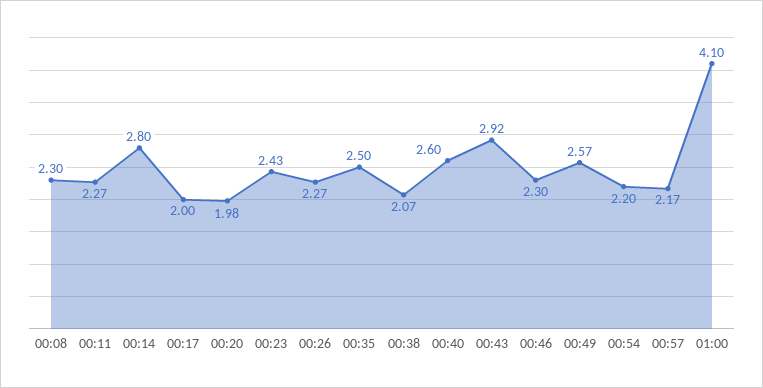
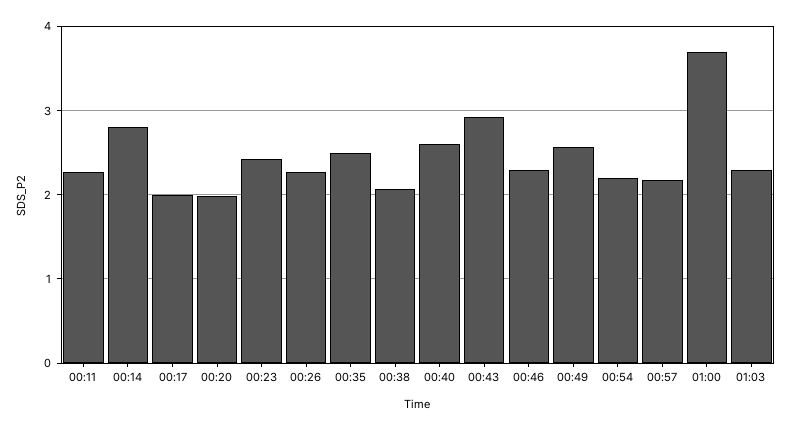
00:08: 2.3 -> none
01:00: 4.1 -> 3.7
01:03: none -> 2.3

